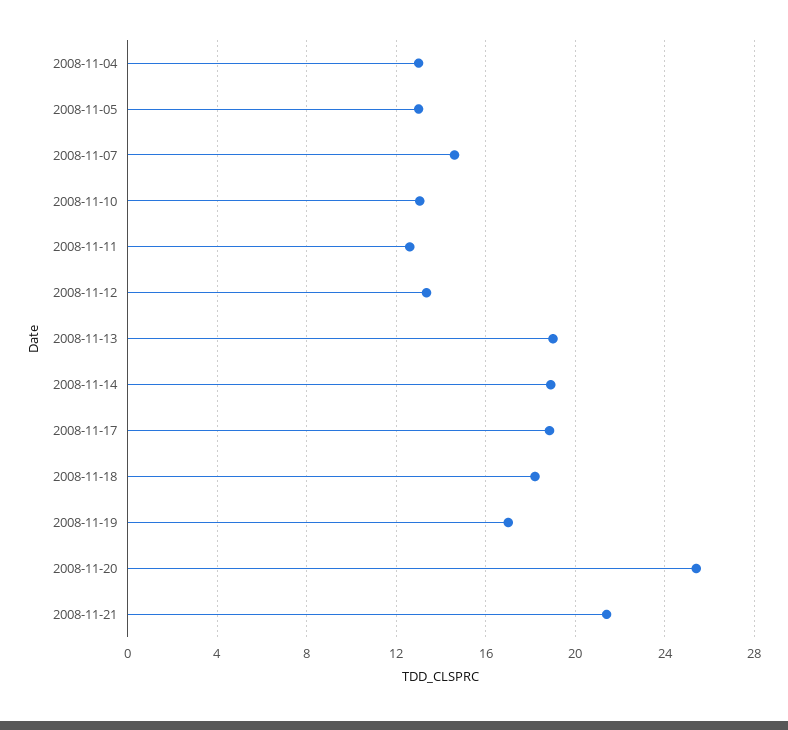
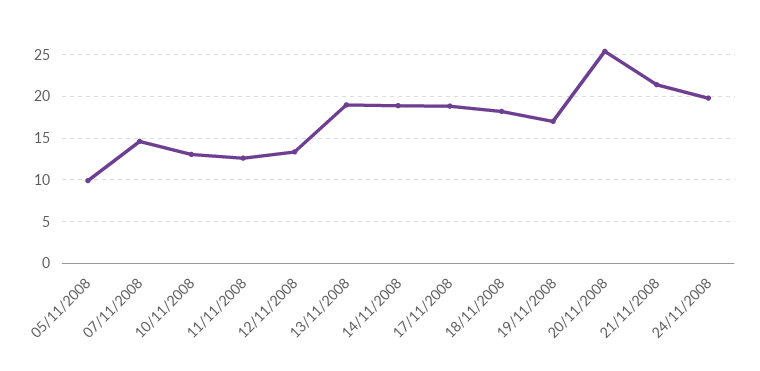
2008-11-04: 13 -> none
2008-11-05: 13 -> 10
24/11/2008: none -> 20

